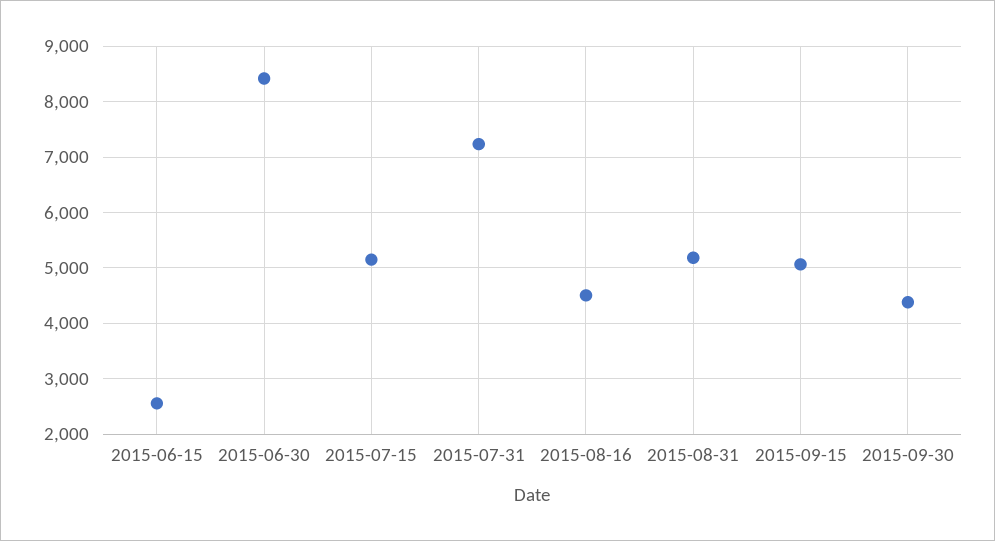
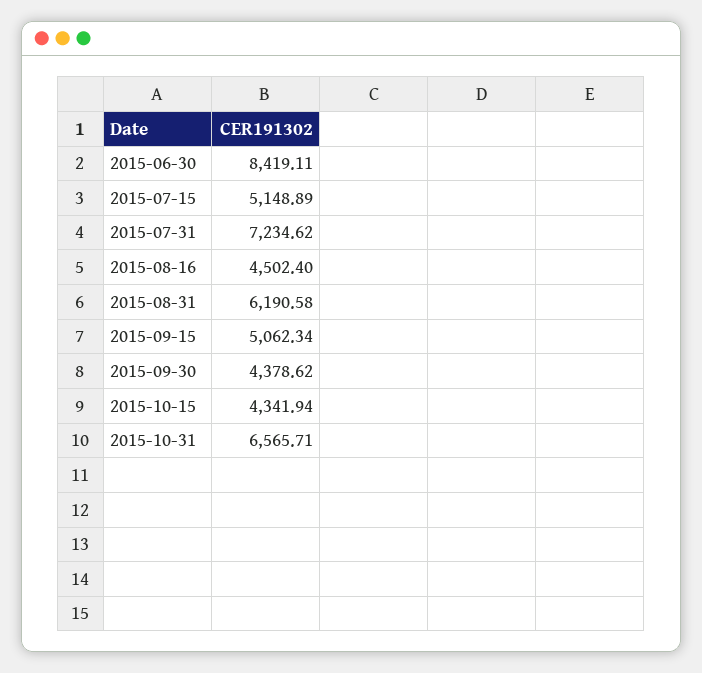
2015-06-15: 2600 -> none
2015-08-31: 5200 -> 6190.58
2015-10-15: none -> 4341.94
2015-10-31: none -> 6565.71

